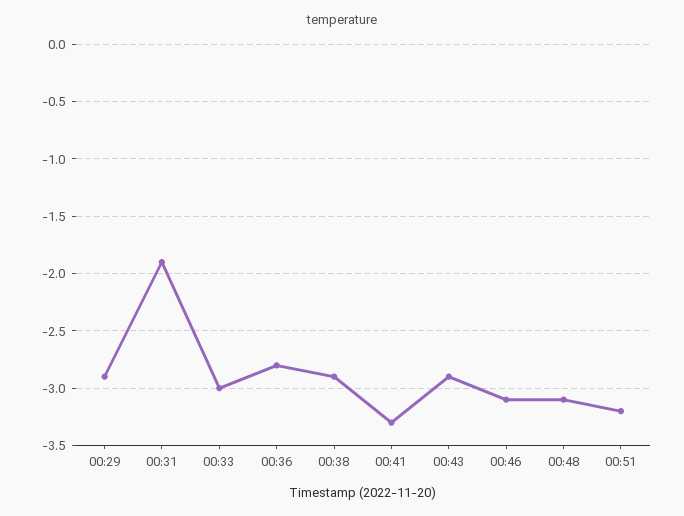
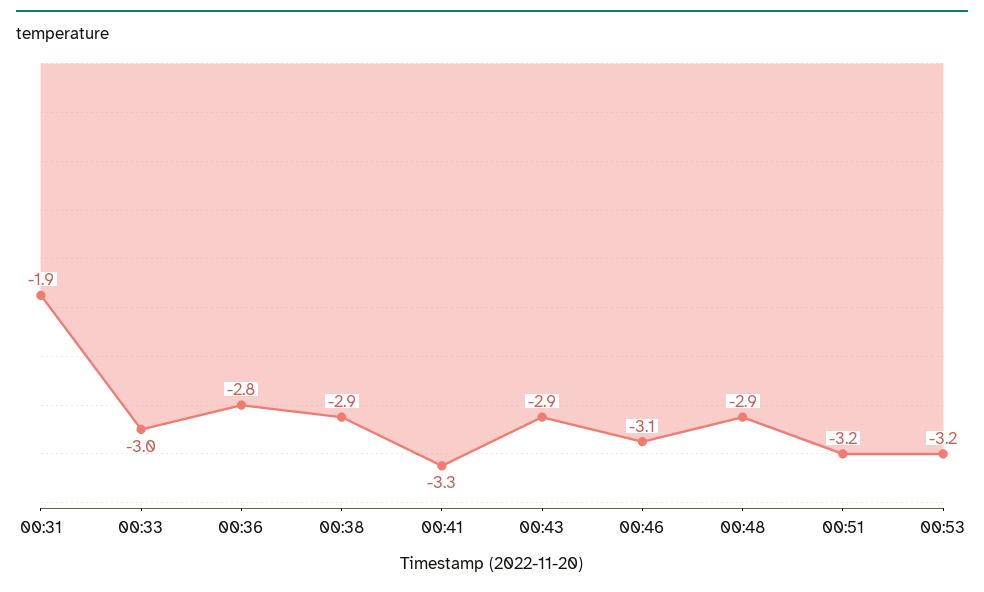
00:29: -2.9 -> none
00:48: -3.1 -> -2.9
00:53: none -> -3.2

